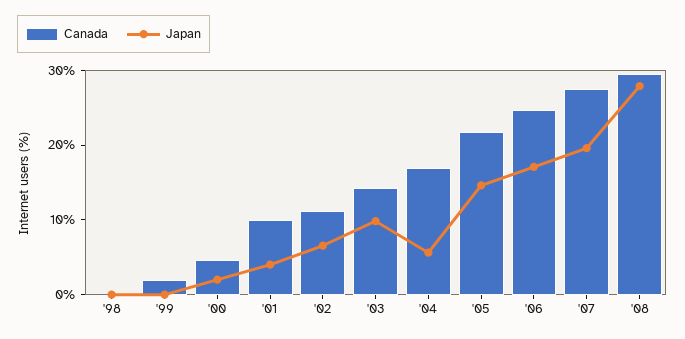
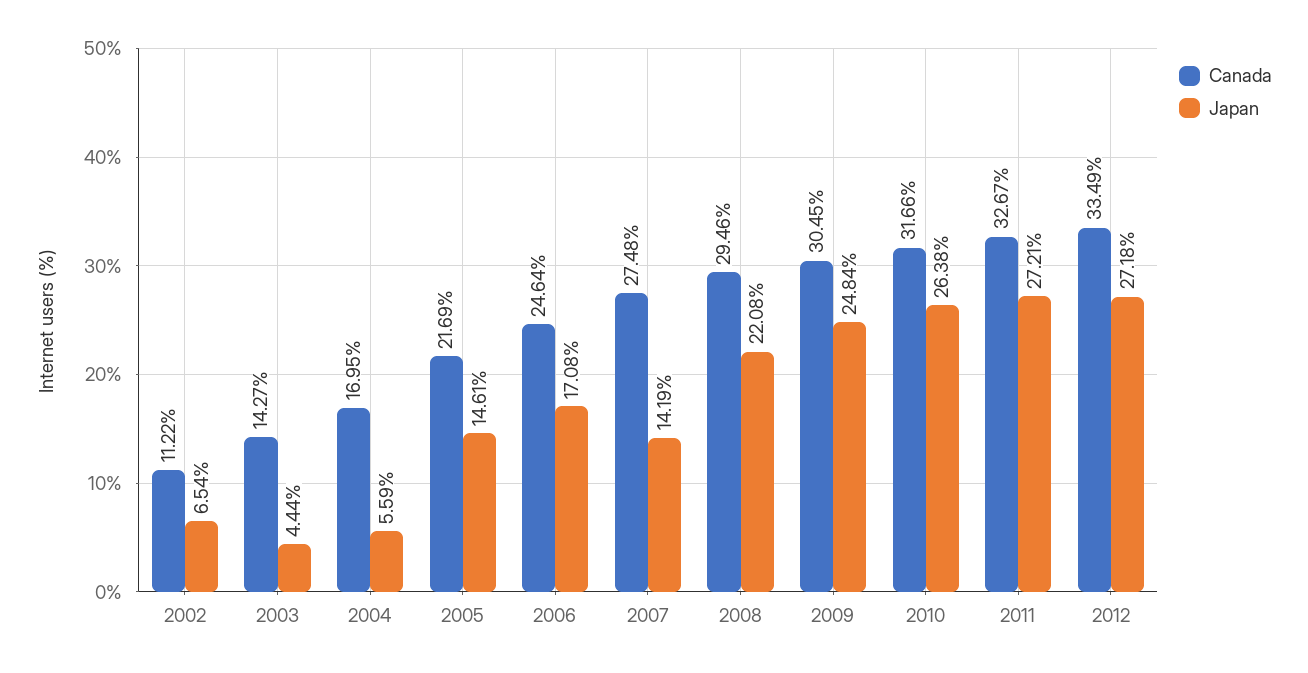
Canada, '98: 0 -> none
Japan, '98: 0 -> none
Canada, '99: 2 -> none
Japan, '99: 0 -> none
Canada, '00: 4 -> none
Japan, '00: 2 -> none
Canada, '01: 10 -> none
Japan, '01: 4 -> none
Japan, '03: 10 -> 4.44
Japan, '07: 20 -> 14.19
Japan, '08: 28 -> 22.08
Canada, 2009: none -> 30.45
Japan, 2009: none -> 24.84
Canada, 2010: none -> 31.66
Japan, 2010: none -> 26.38
Canada, 2011: none -> 32.67
Japan, 2011: none -> 27.21
Canada, 2012: none -> 33.49
Japan, 2012: none -> 27.18

